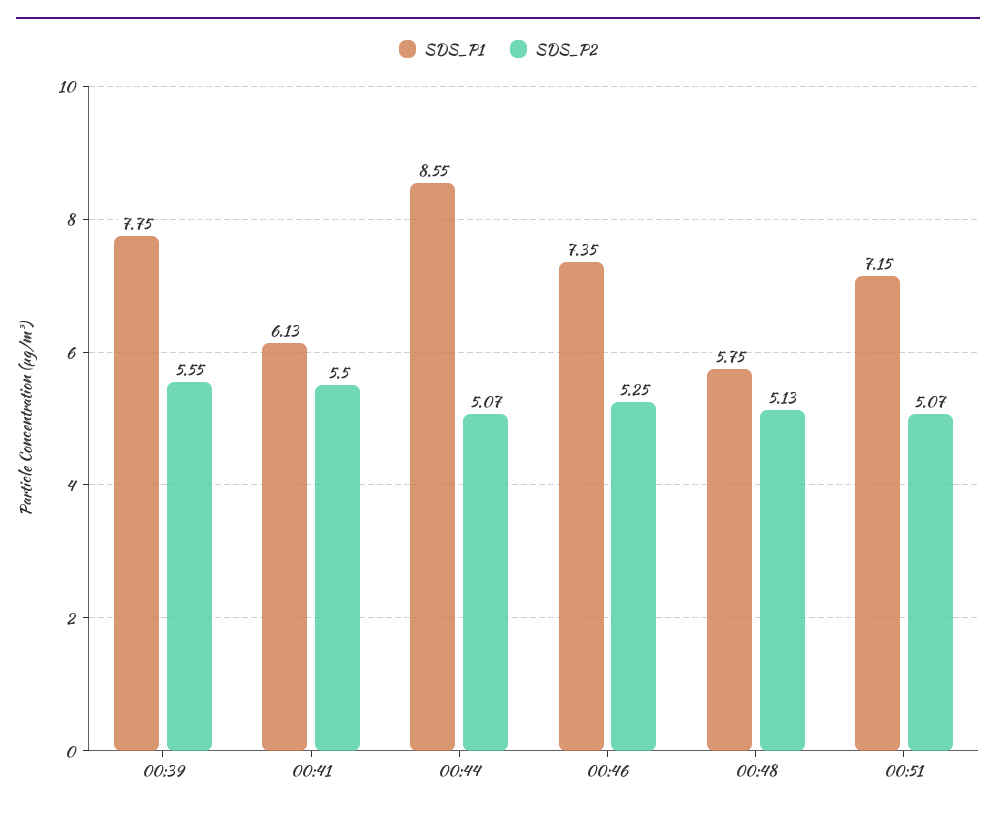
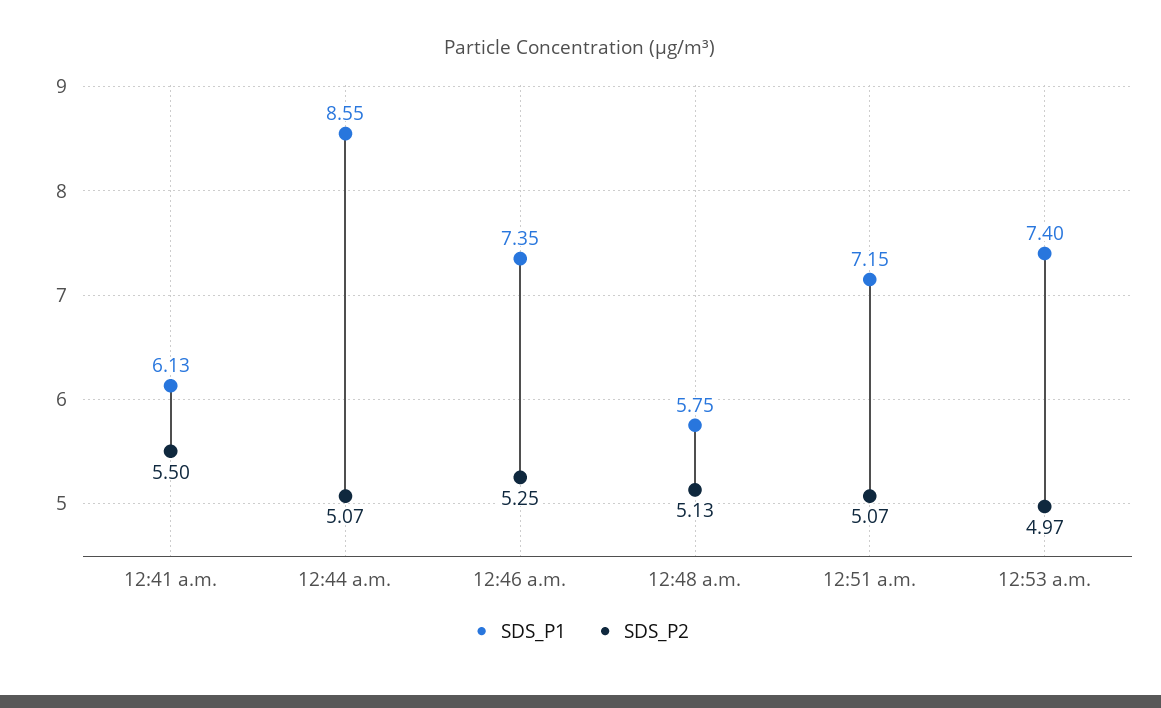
SDS_P1, 00:39: 7.75 -> none
SDS_P2, 00:39: 5.55 -> none
SDS_P1, 12:53 a.m.: none -> 7.4
SDS_P2, 12:53 a.m.: none -> 4.97

